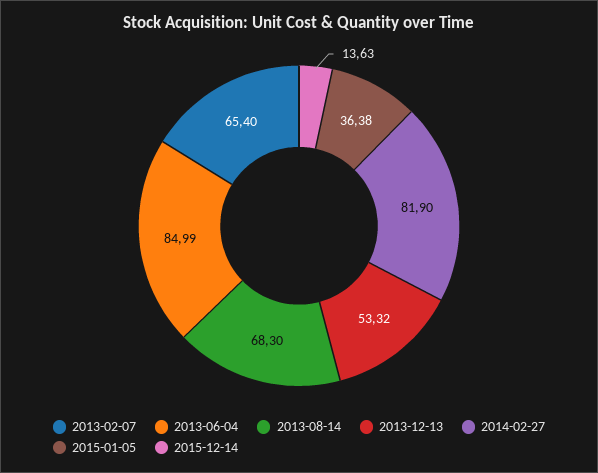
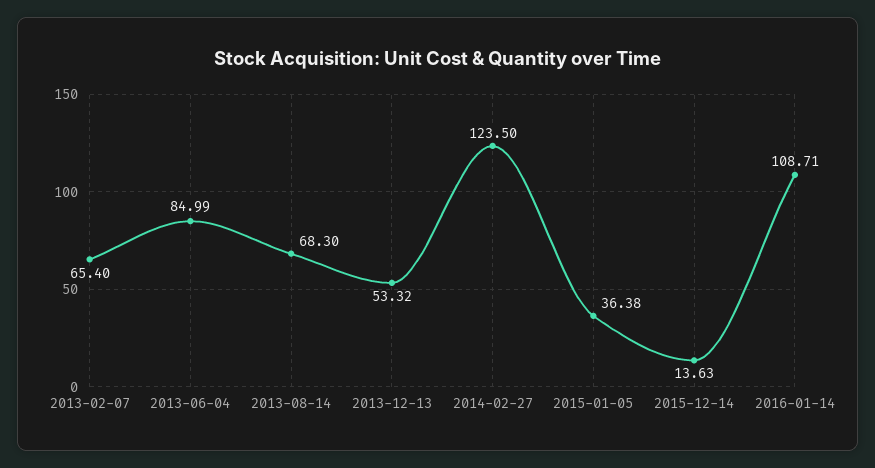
2014-02-27: 81.9 -> 123.5
2016-01-14: none -> 108.71

